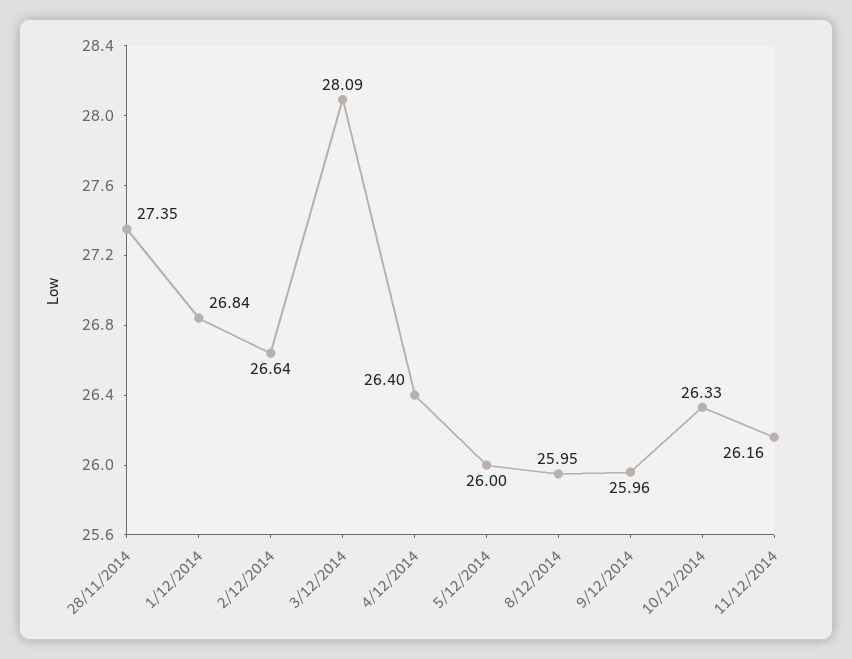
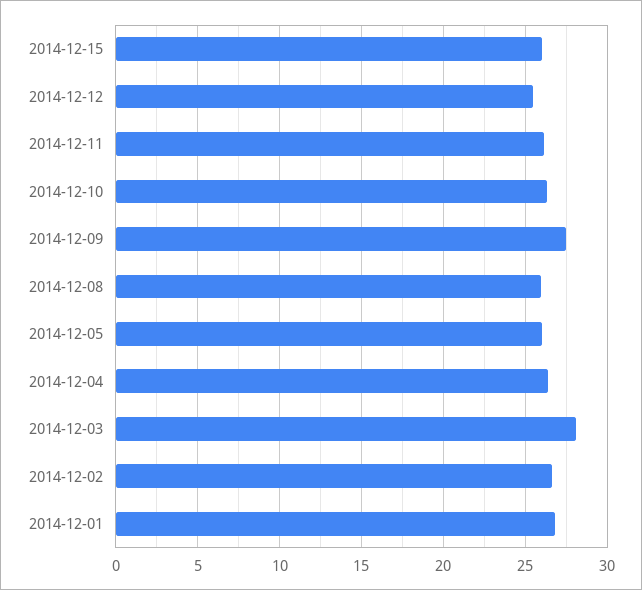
28/11/2014: 27.35 -> none
9/12/2014: 25.96 -> 27.5
2014-12-15: none -> 26
2014-12-12: none -> 25.5

